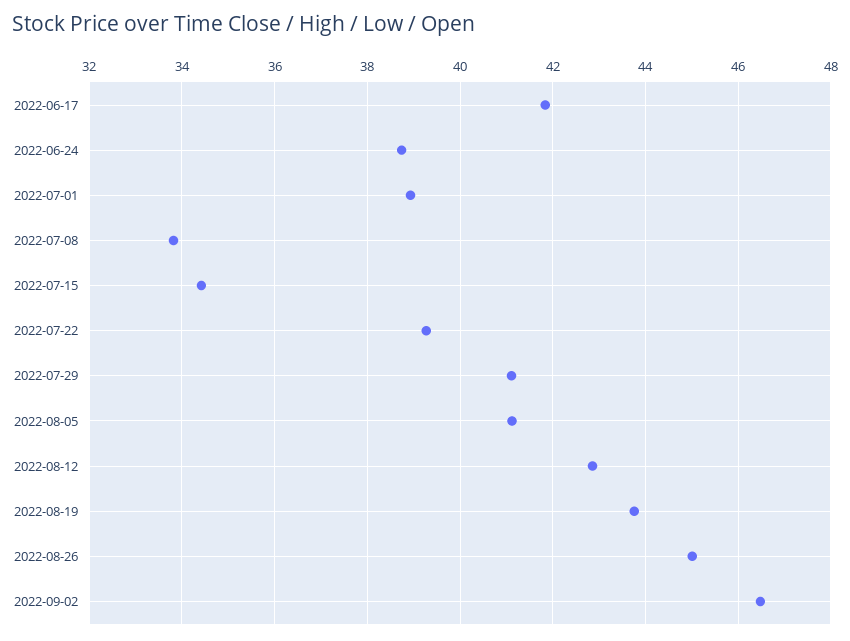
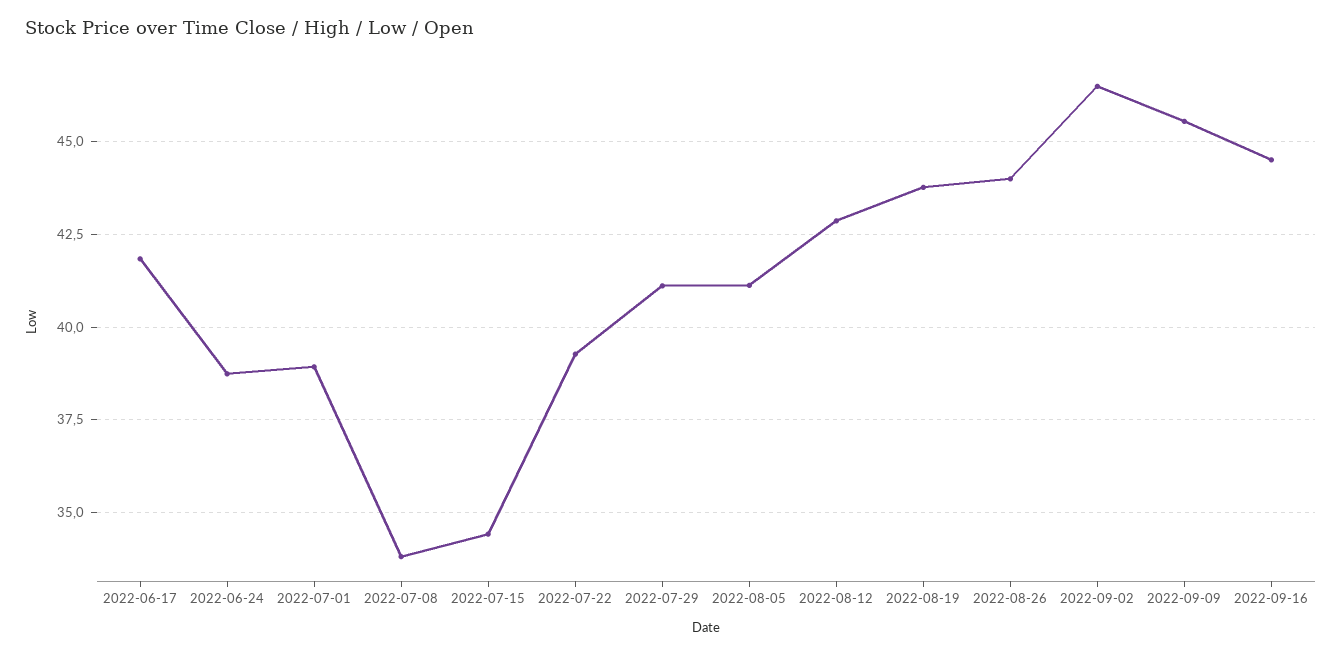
2022-08-26: 45 -> 44
2022-09-09: none -> 45.5
2022-09-16: none -> 44.5

